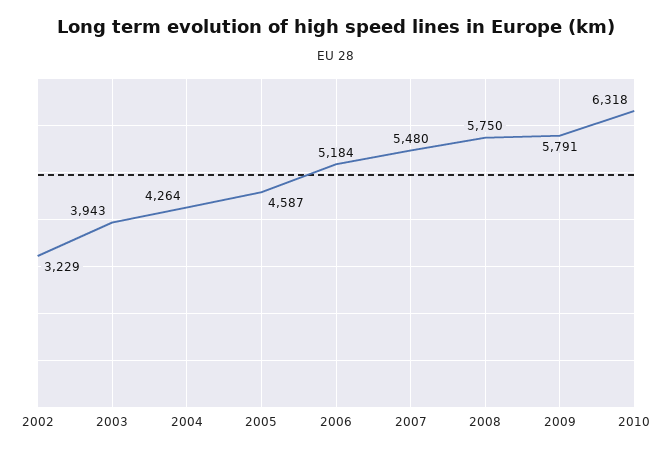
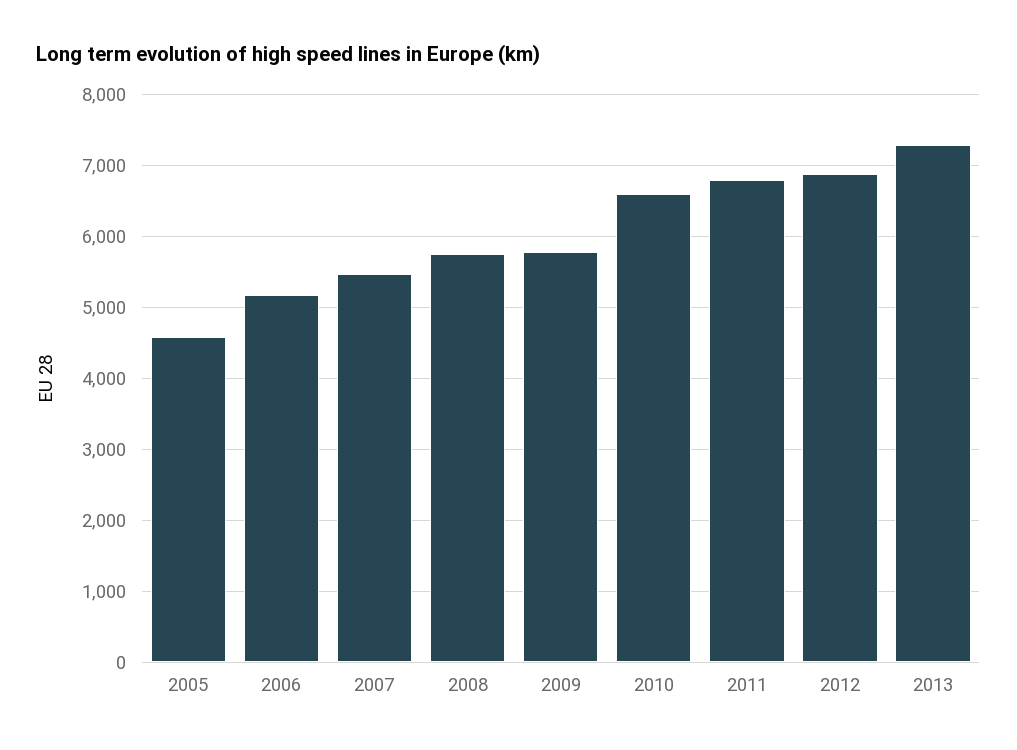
2002: 3229 -> none
2003: 3943 -> none
2004: 4264 -> none
2010: 6318 -> 6600
2011: none -> 6800
2012: none -> 6900
2013: none -> 7300

